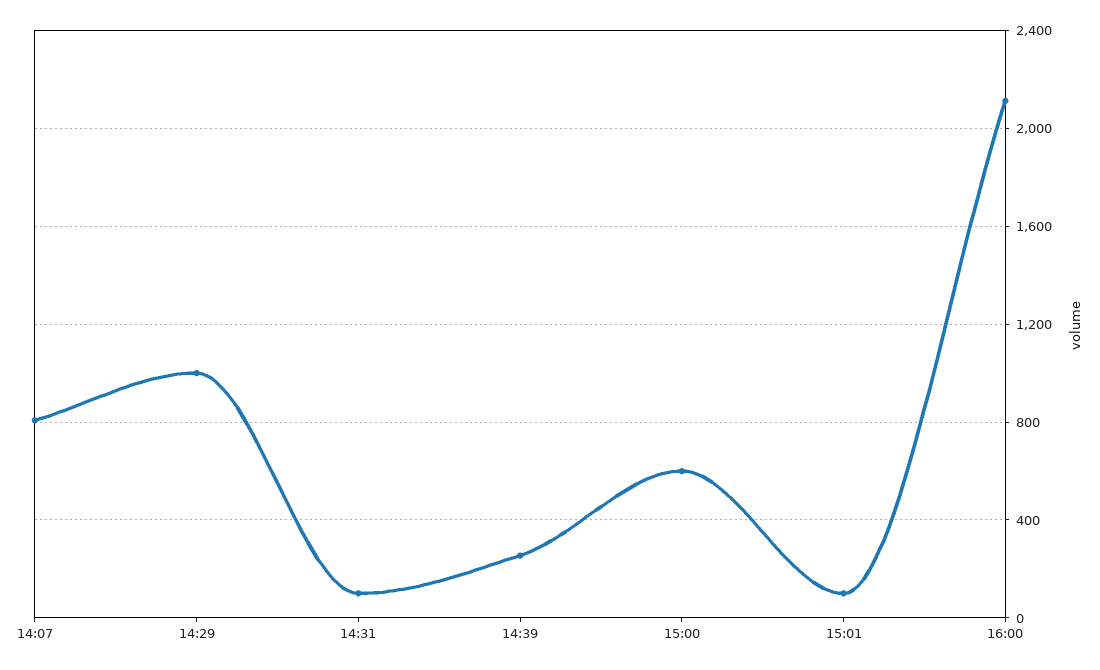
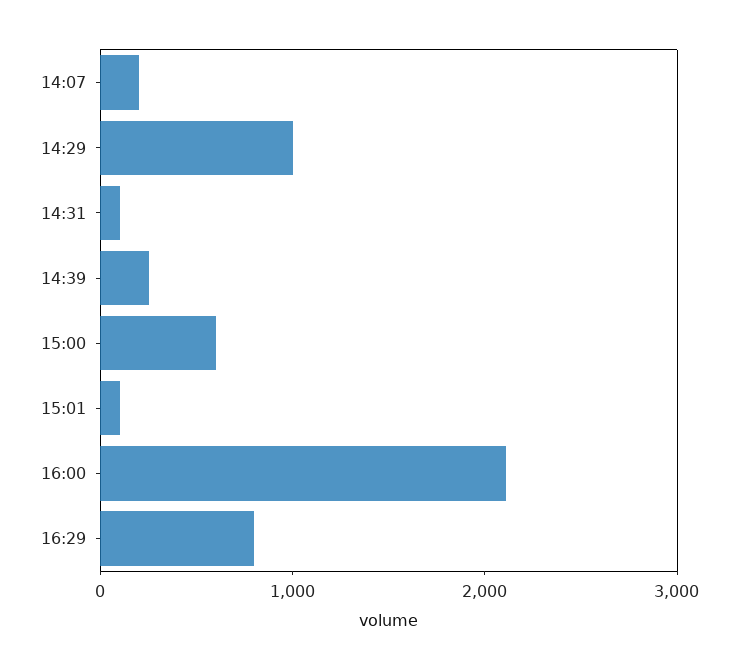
14:07: 800 -> 200
16:29: none -> 800

